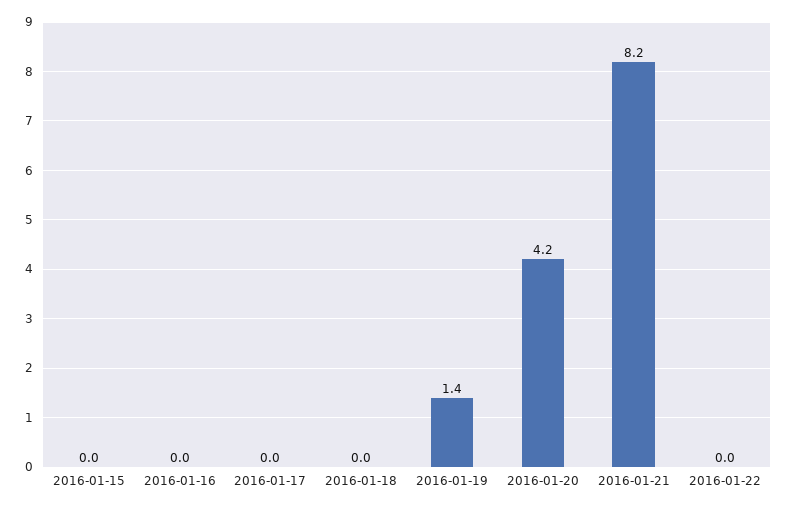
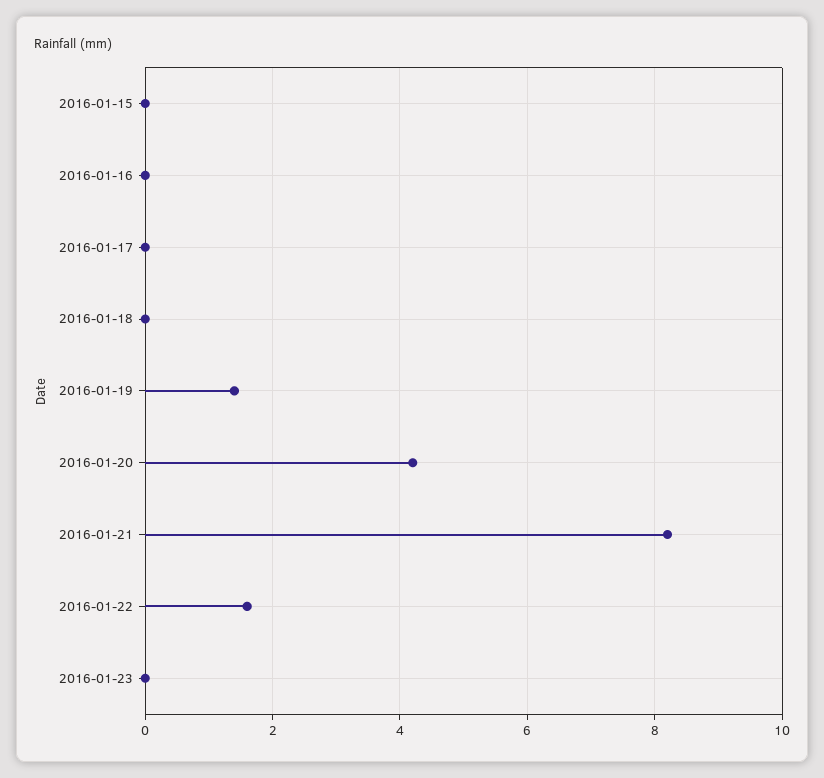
2016-01-22: 0 -> 1.5
2016-01-23: none -> 0

